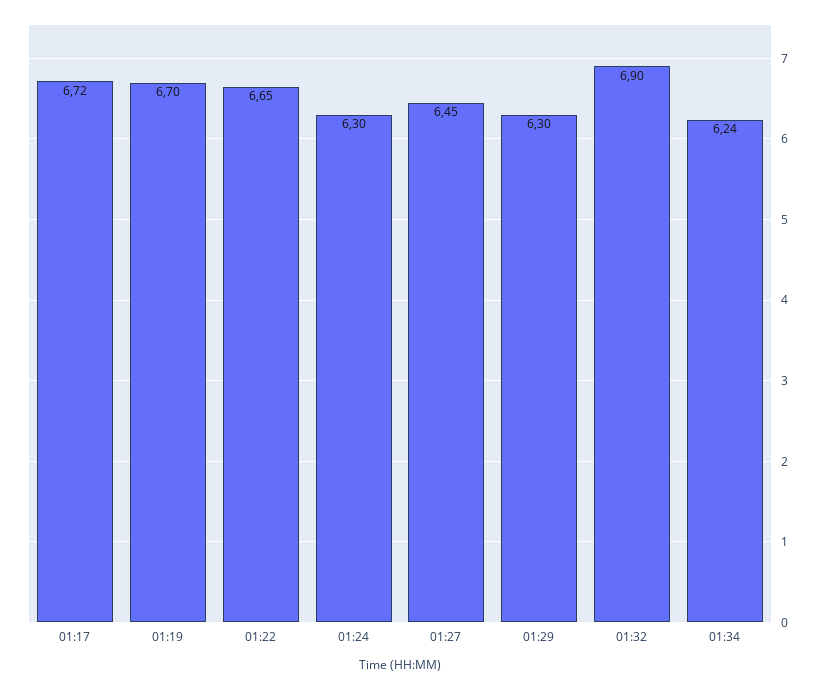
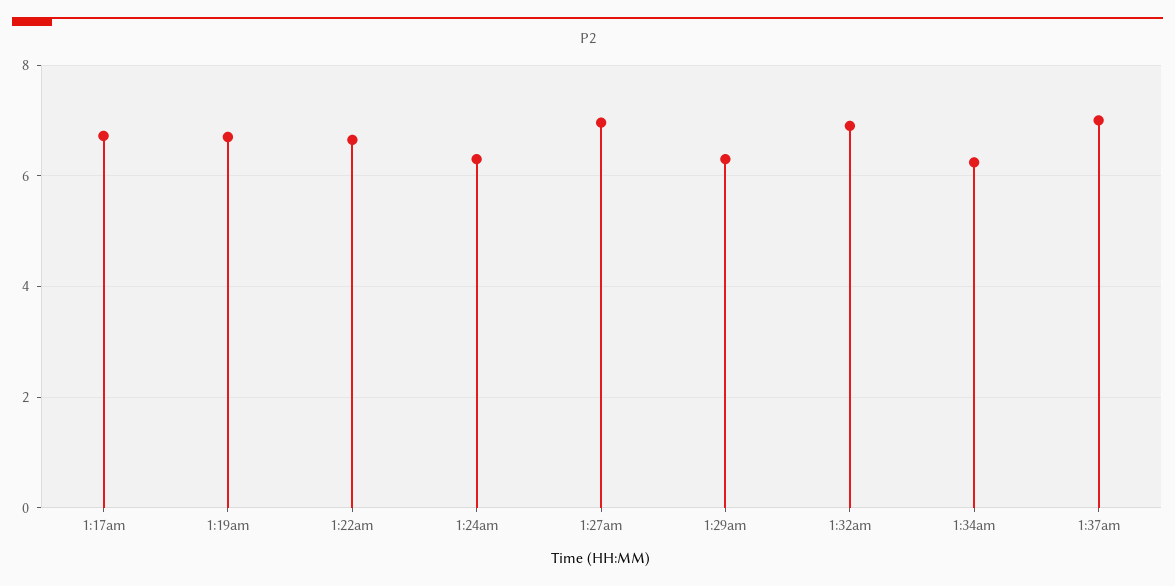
01:27: 6.45 -> 7
1:37am: none -> 7

